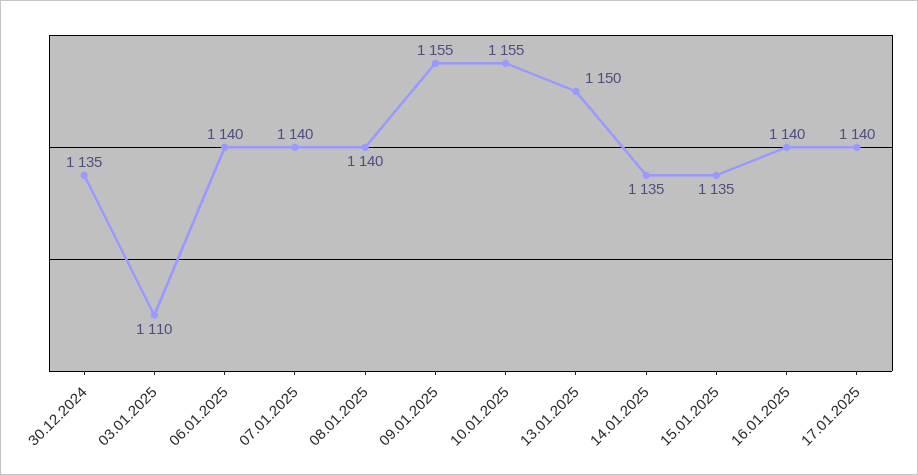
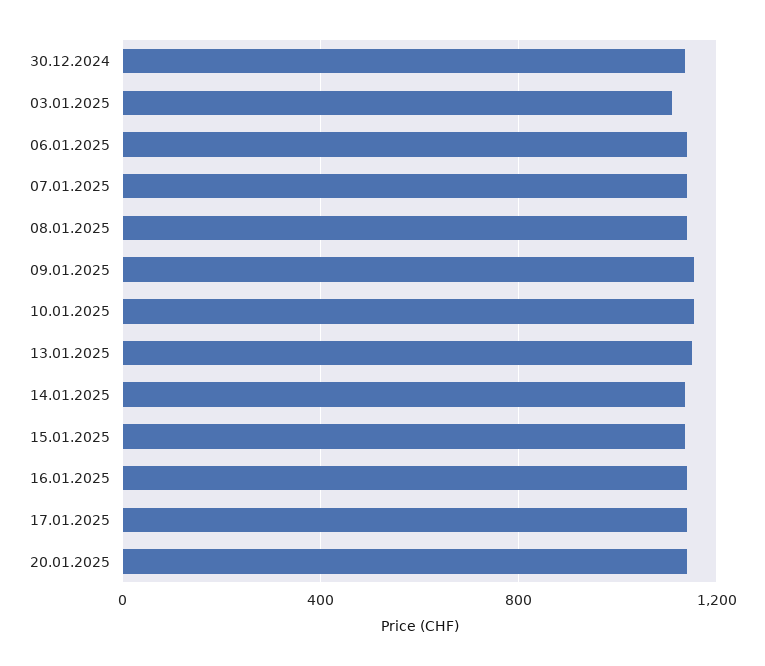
20.01.2025: none -> 1150

